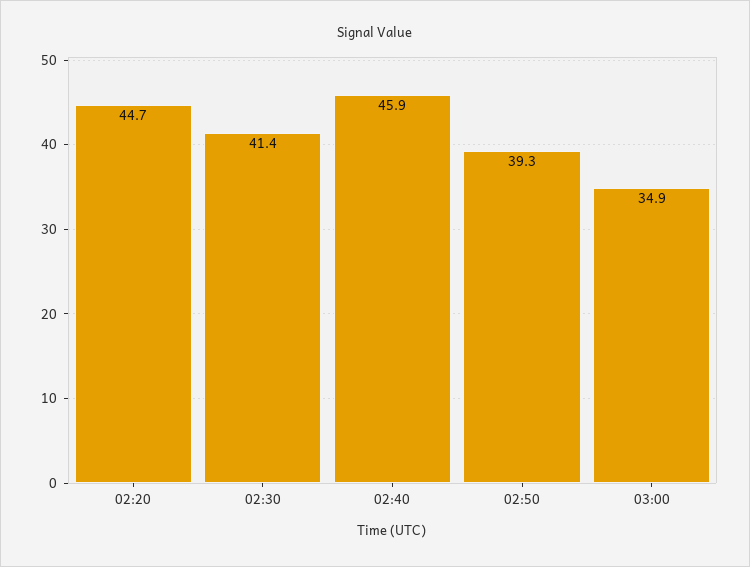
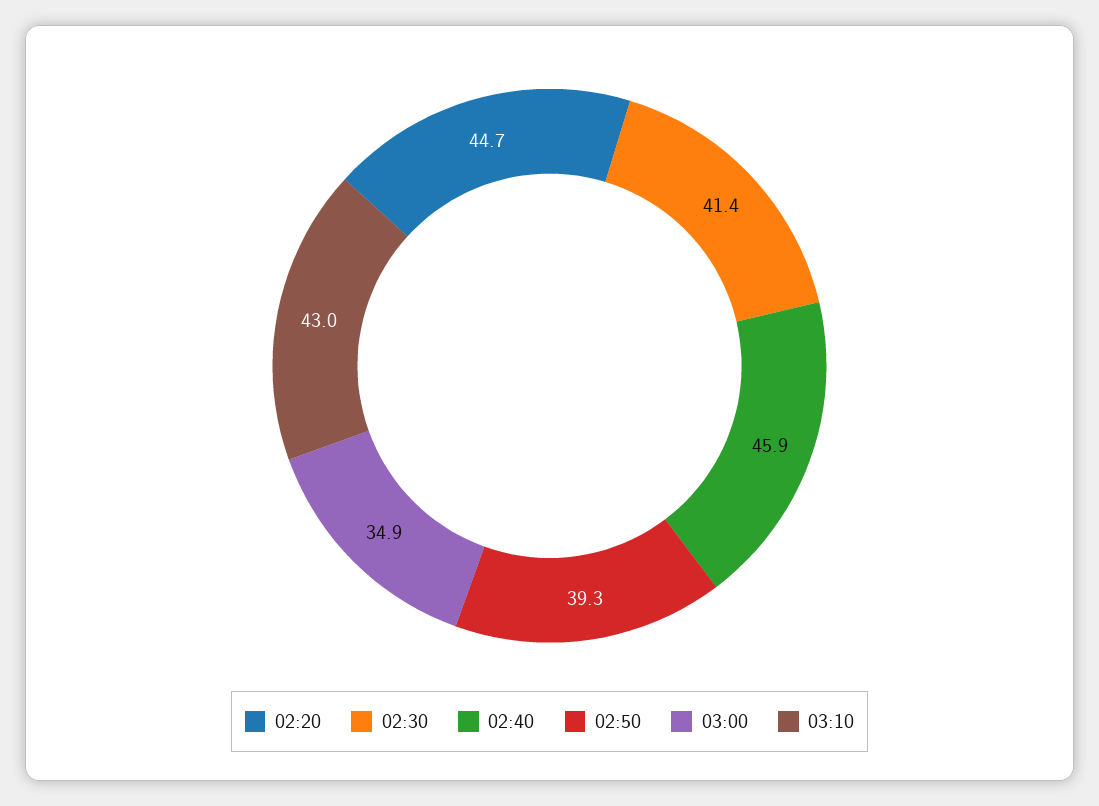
03:10: none -> 43

